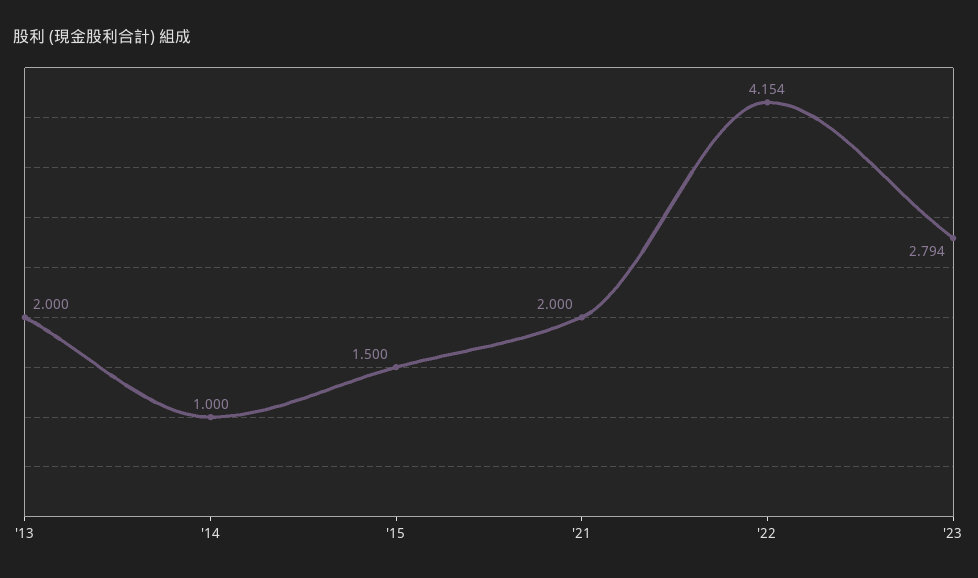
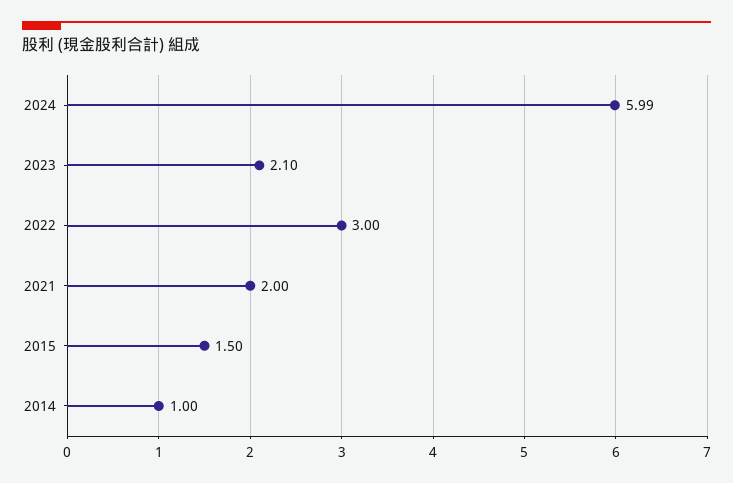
'13: 2 -> none
'22: 4.154 -> 3
'23: 2.794 -> 2.1
2024: none -> 5.99

